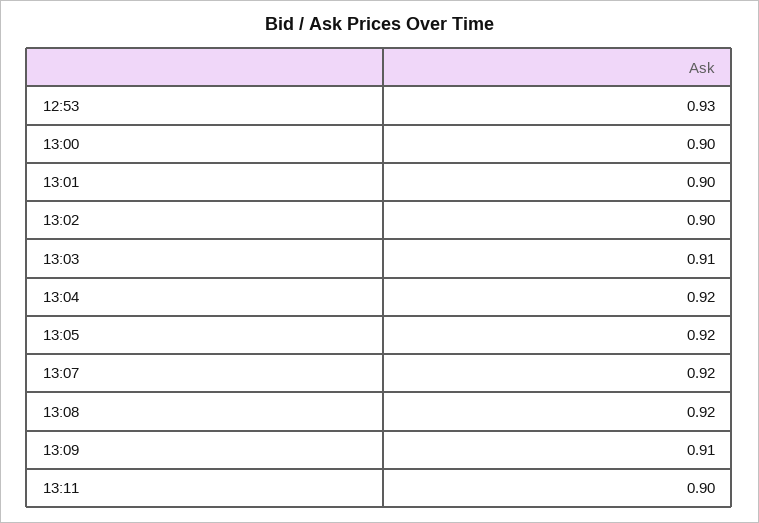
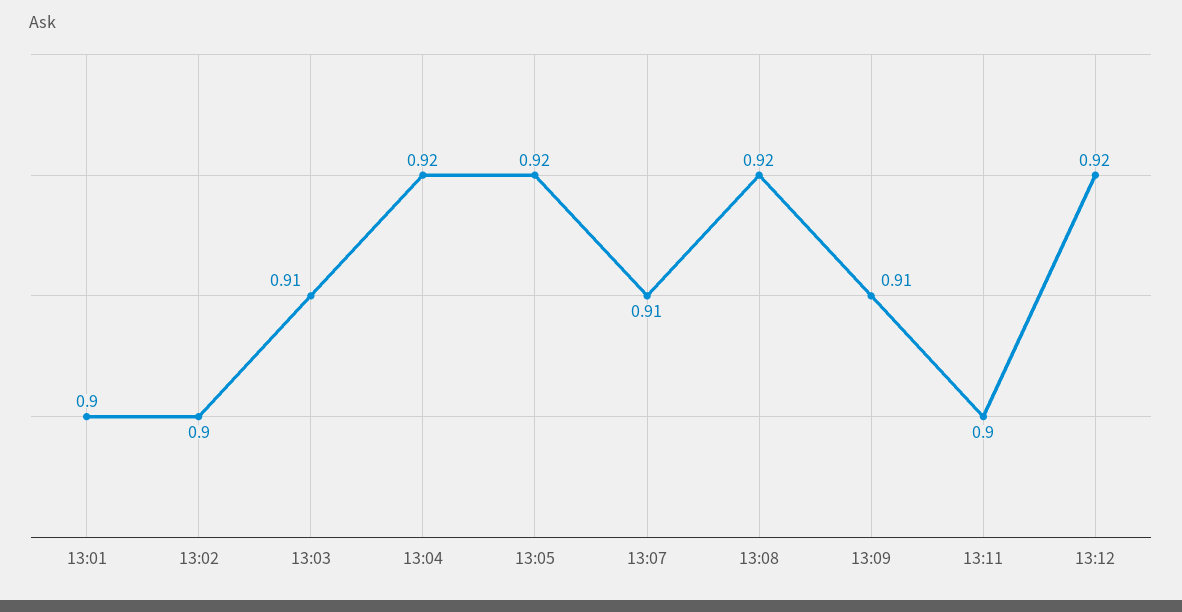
12:53: 0.93 -> none
13:00: 0.9 -> none
13:07: 0.92 -> 0.91
13:12: none -> 0.92

